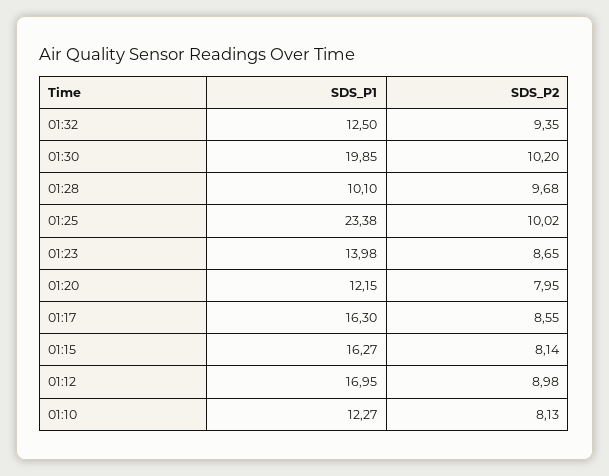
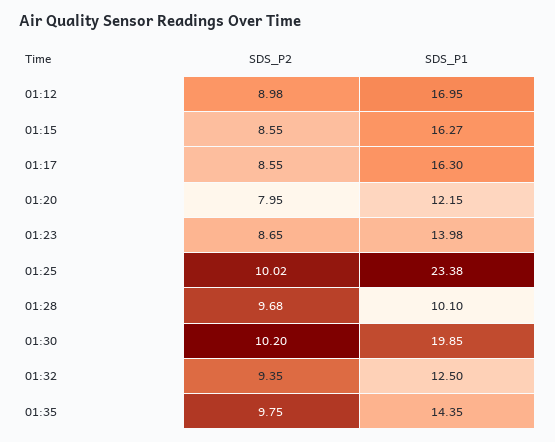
SDS_P2, 01:15: 8.14 -> 8.55
SDS_P1, 01:10: 12.27 -> none
SDS_P2, 01:10: 8.13 -> none
SDS_P2, 01:35: none -> 9.75
SDS_P1, 01:35: none -> 14.35

